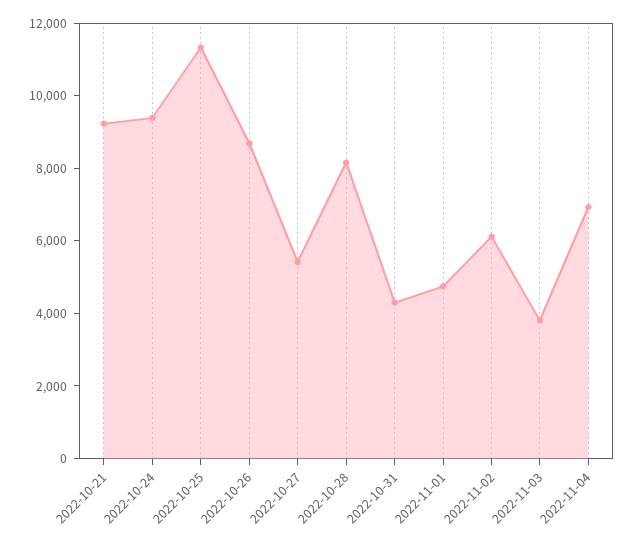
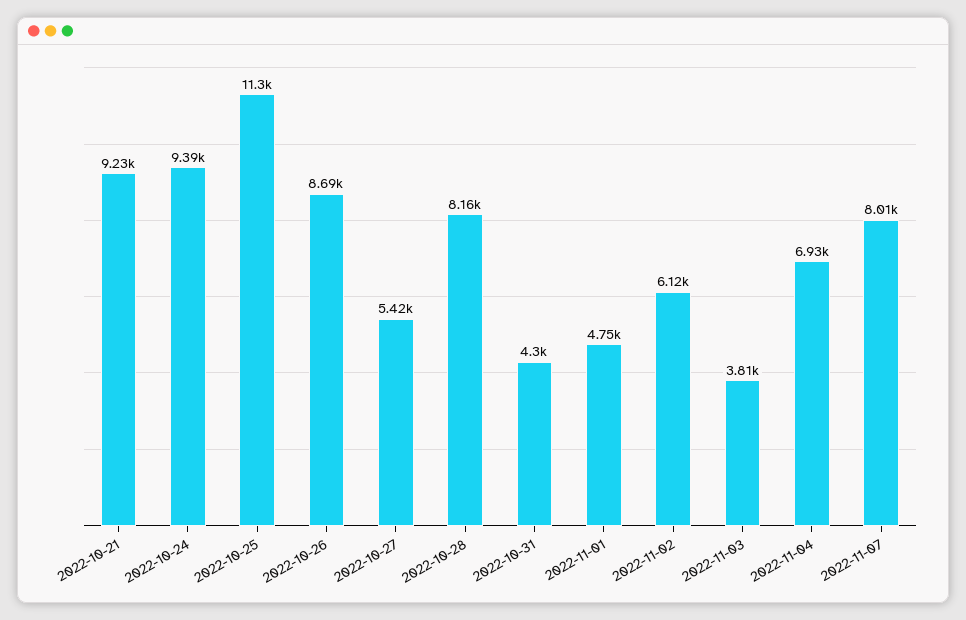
2022-11-07: none -> 8010

